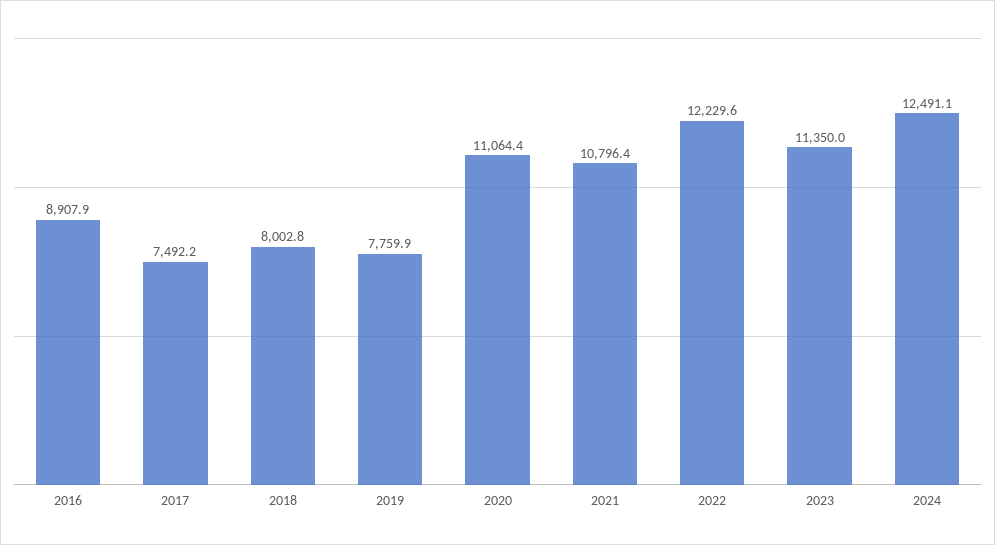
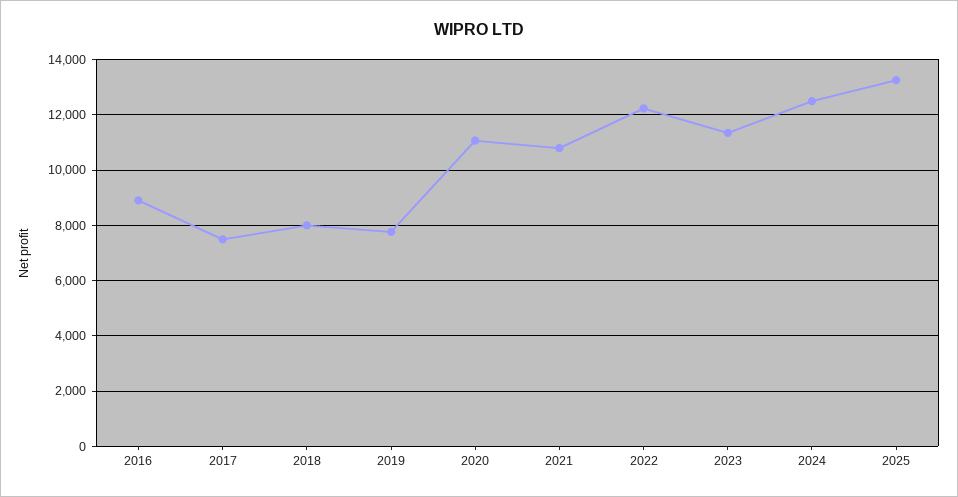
2025: none -> 13250

